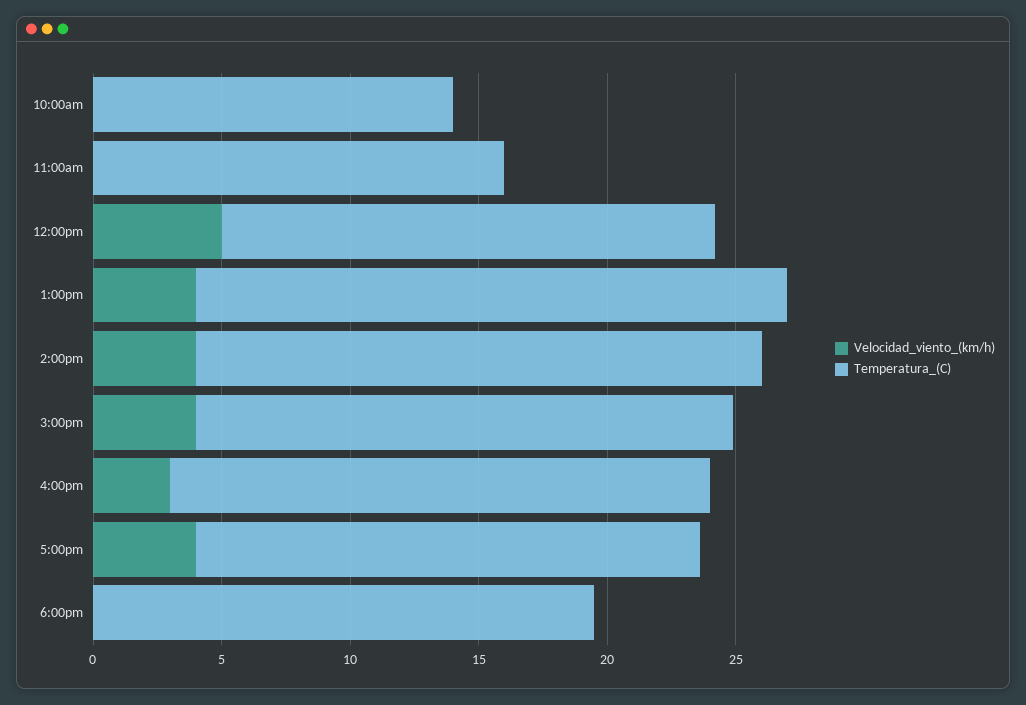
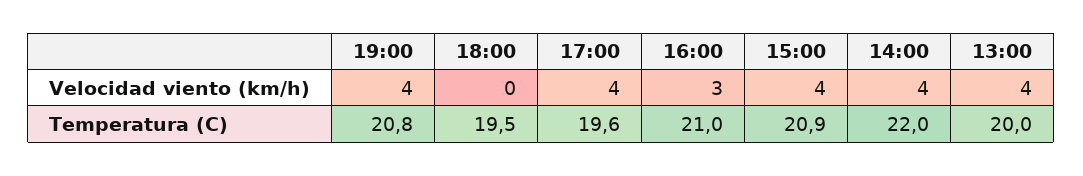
Velocidad_viento_(km/h), 10:00am: 0 -> none
Temperatura_(C), 10:00am: 14 -> none
Velocidad_viento_(km/h), 11:00am: 0 -> none
Temperatura_(C), 11:00am: 16 -> none
Velocidad_viento_(km/h), 12:00pm: 5 -> none
Temperatura_(C), 12:00pm: 19 -> none
Temperatura_(C), 1:00pm: 23 -> 20
Velocidad_viento_(km/h), 19:00: none -> 4
Temperatura_(C), 19:00: none -> 20.8

